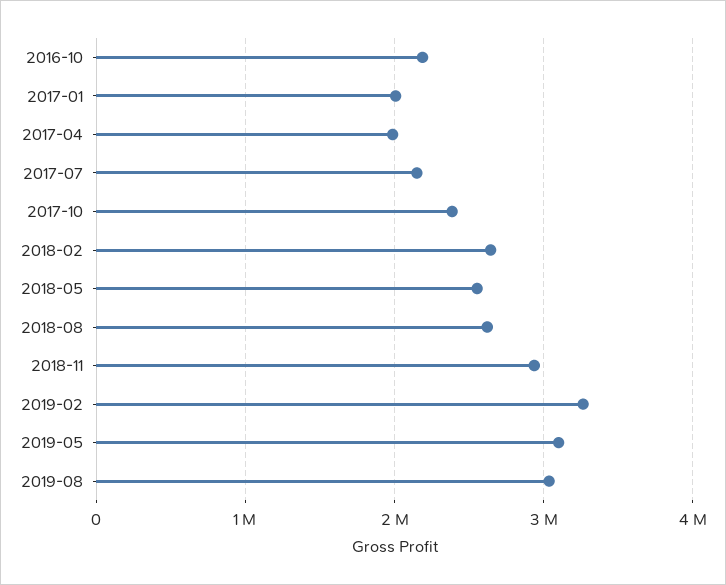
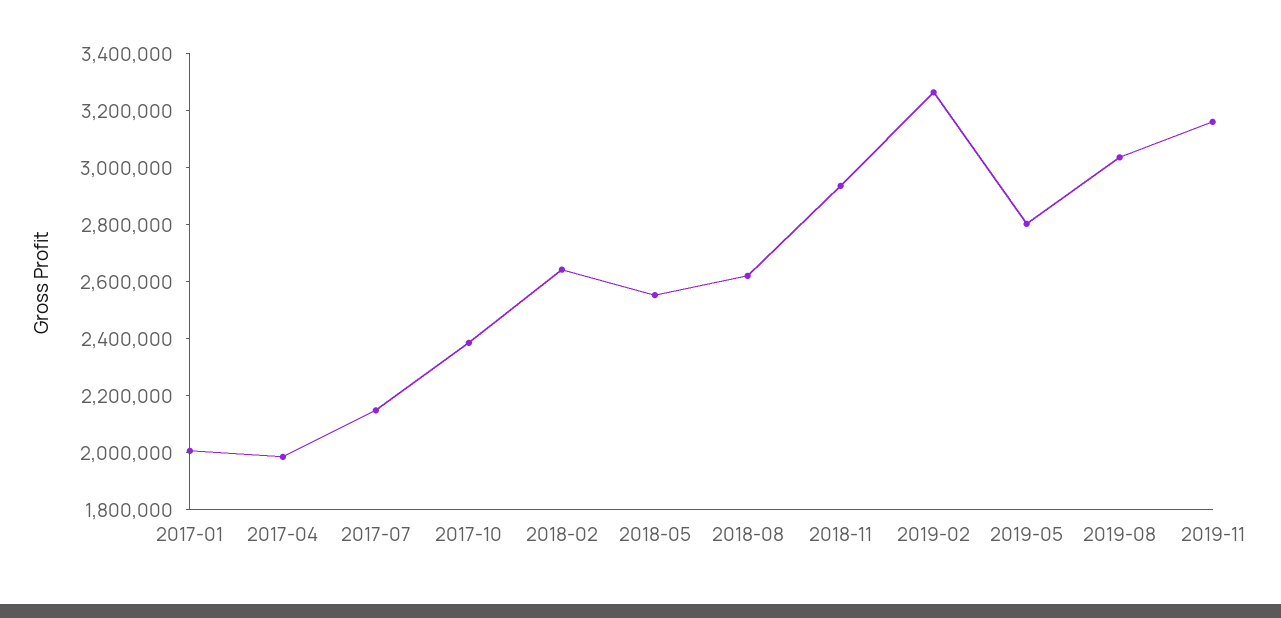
2016-10: 2200000 -> none
2019-05: 3100000 -> 2800000
2019-11: none -> 3150000

